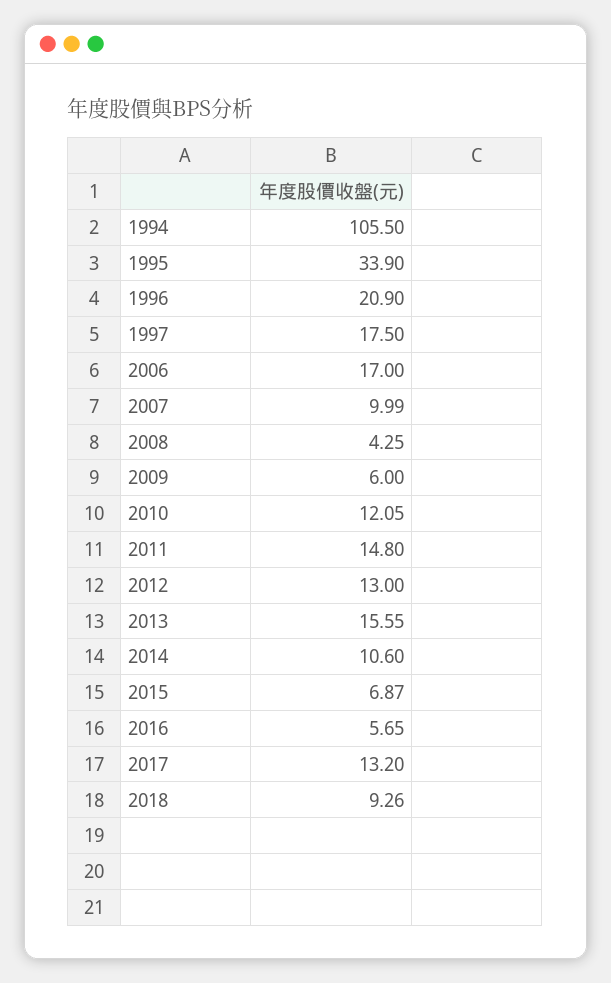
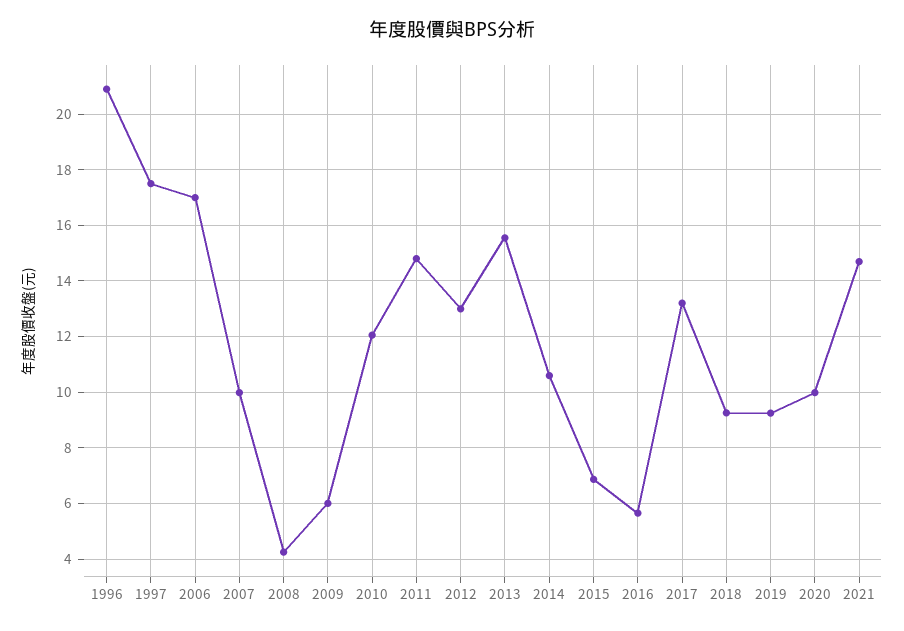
1994: 105.5 -> none
1995: 33.9 -> none
2019: none -> 9.25
2020: none -> 10
2021: none -> 14.75

